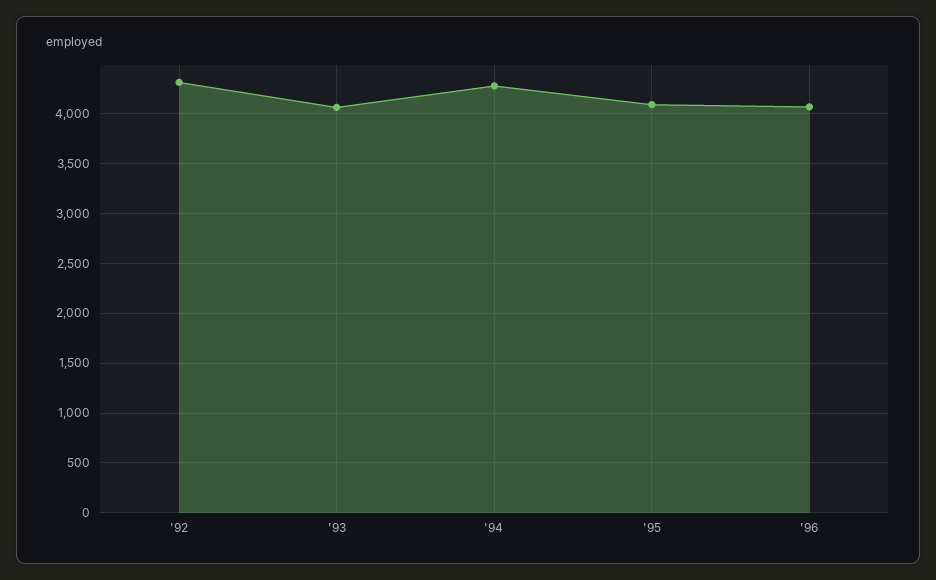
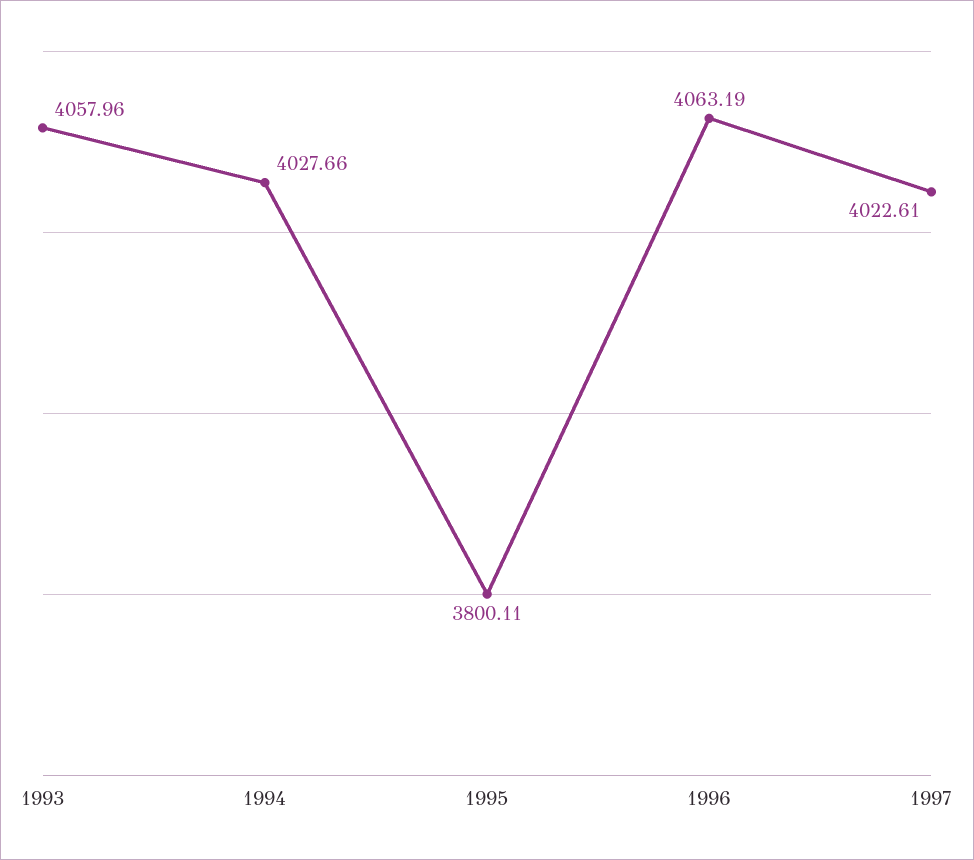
'92: 4300 -> none
'94: 4300 -> 4027.66
'95: 4100 -> 3800.11
1997: none -> 4022.61

